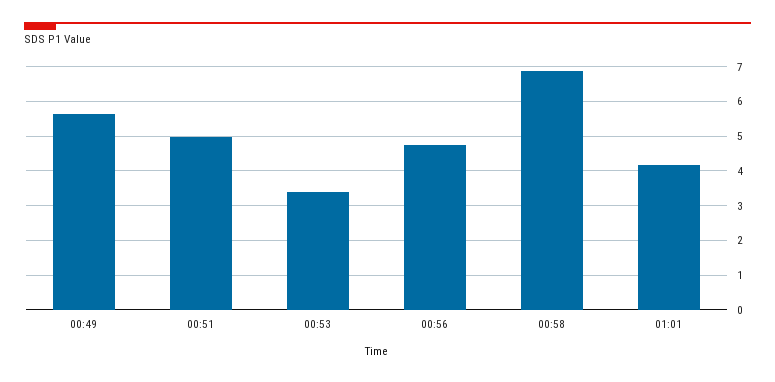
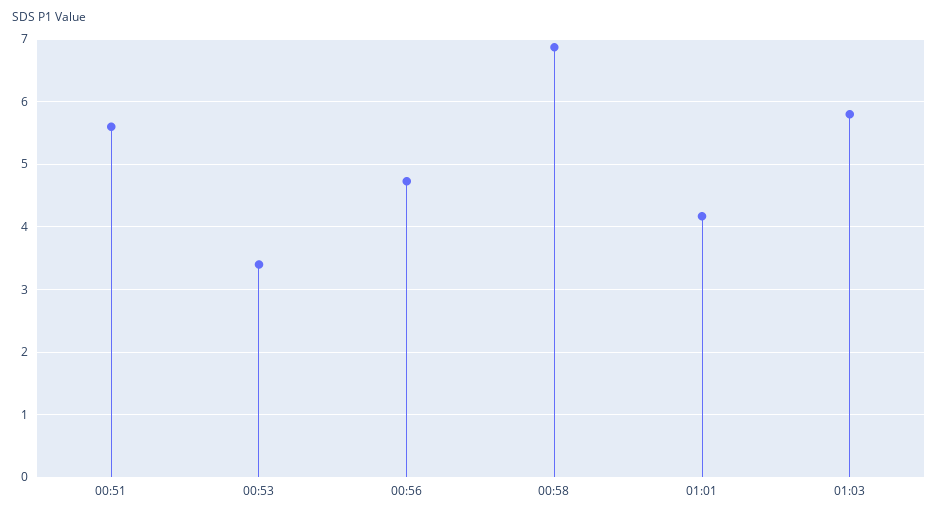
00:49: 5.6 -> none
00:51: 5 -> 5.6
01:03: none -> 5.8

